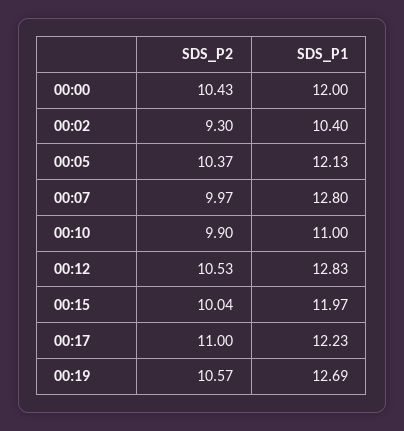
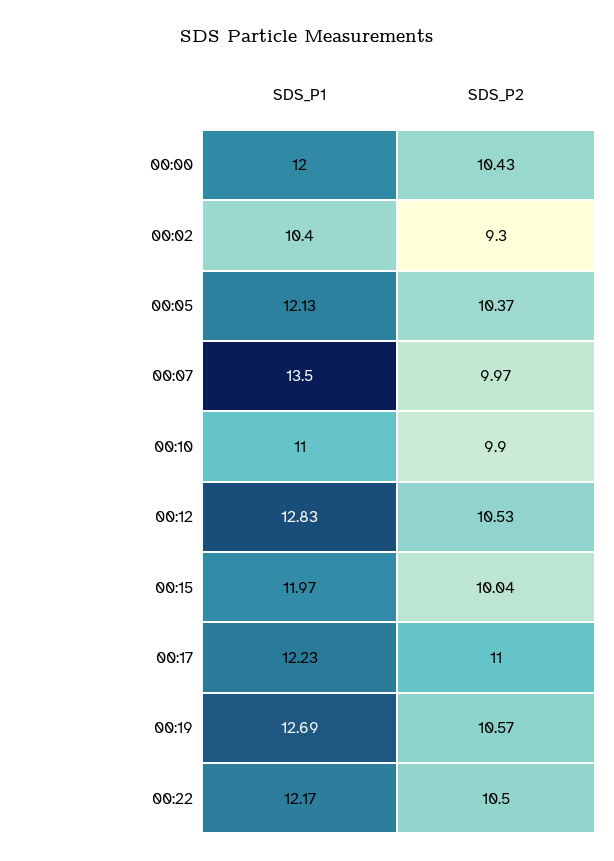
SDS_P1, 00:07: 12.8 -> 13.5
SDS_P1, 00:22: none -> 12.17
SDS_P2, 00:22: none -> 10.5

